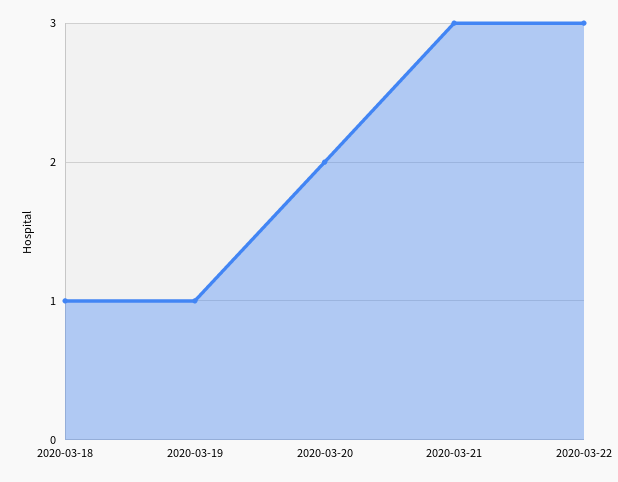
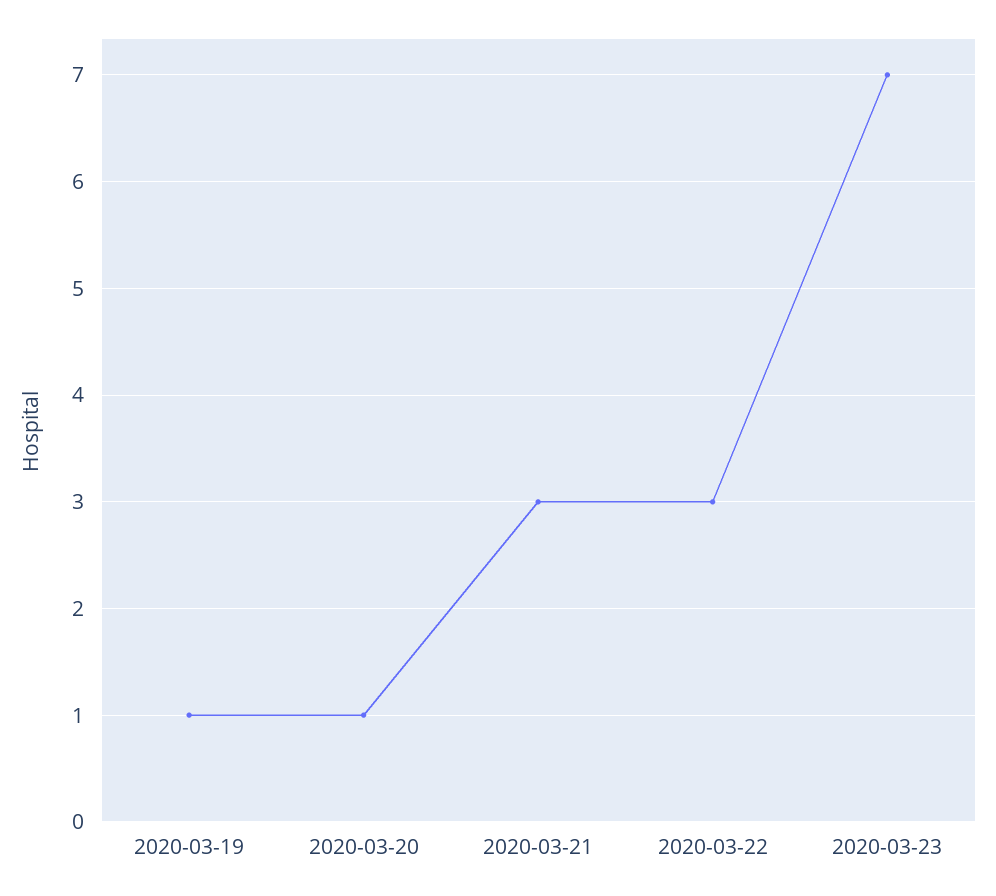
2020-03-18: 1 -> none
2020-03-20: 2 -> 1
2020-03-23: none -> 7

